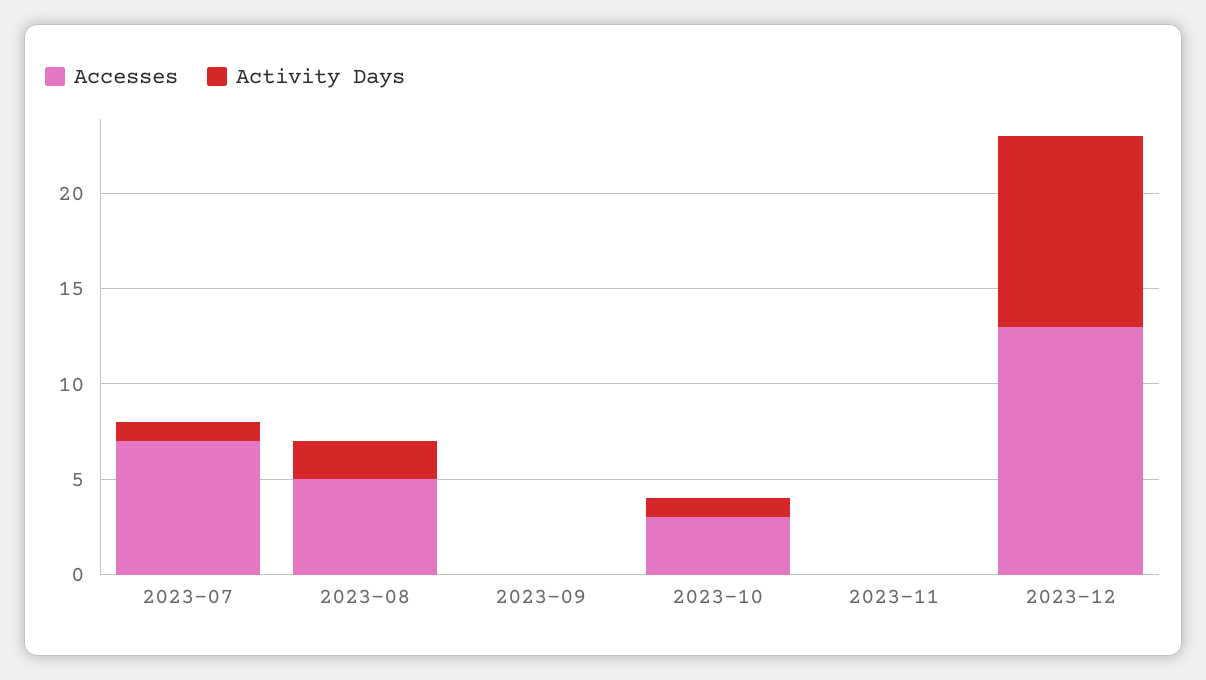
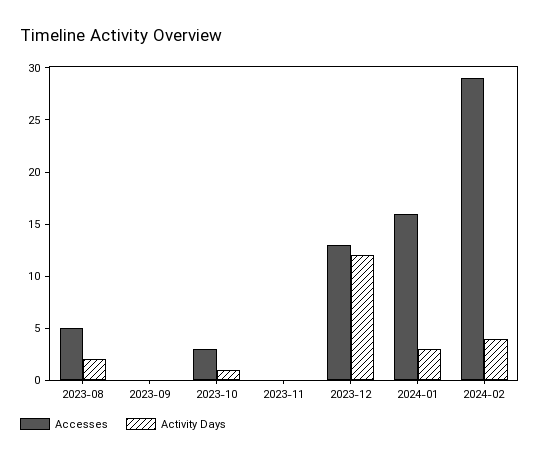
Accesses, 2023-07: 7 -> none
Activity Days, 2023-07: 1 -> none
Activity Days, 2023-12: 10 -> 12
Accesses, 2024-01: none -> 16
Activity Days, 2024-01: none -> 3
Accesses, 2024-02: none -> 29
Activity Days, 2024-02: none -> 4

